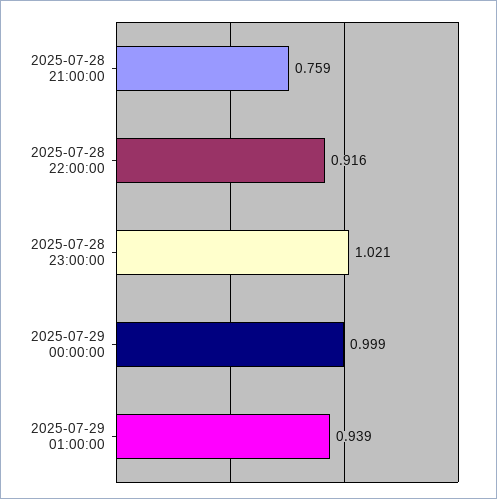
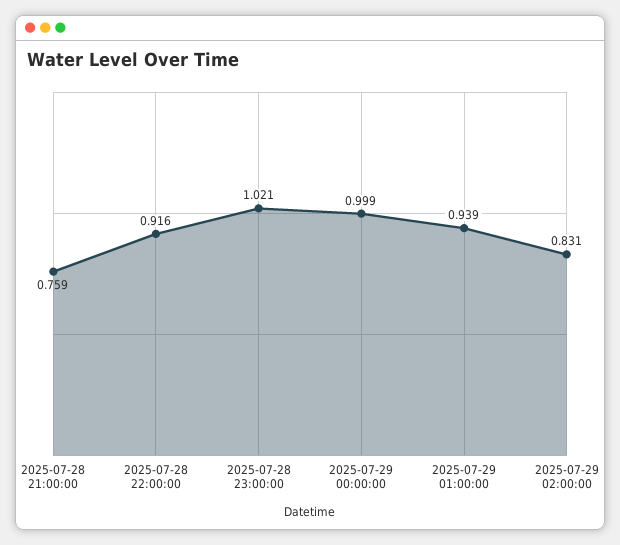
2025-07-29 02:00:00: none -> 0.831

